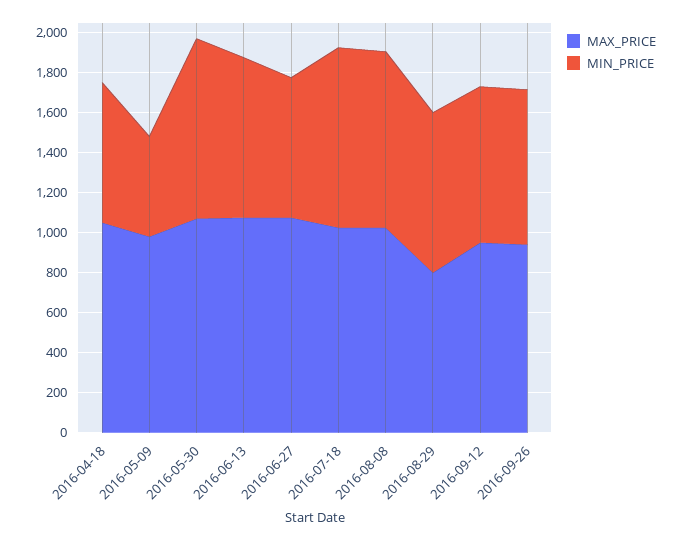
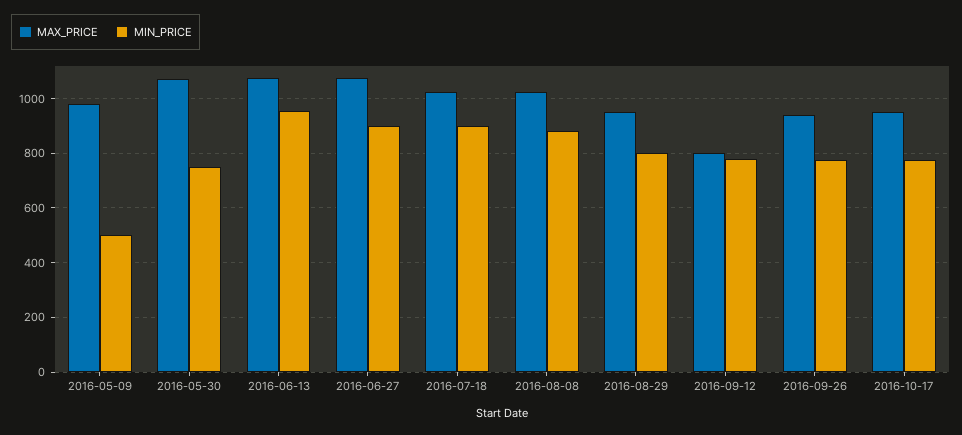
MAX_PRICE, 2016-04-18: 1050 -> none
MIN_PRICE, 2016-04-18: 700 -> none
MIN_PRICE, 2016-05-30: 900 -> 750
MIN_PRICE, 2016-06-13: 800 -> 950
MIN_PRICE, 2016-06-27: 700 -> 900
MAX_PRICE, 2016-08-29: 800 -> 950
MAX_PRICE, 2016-09-12: 950 -> 800
MAX_PRICE, 2016-10-17: none -> 950
MIN_PRICE, 2016-10-17: none -> 775

